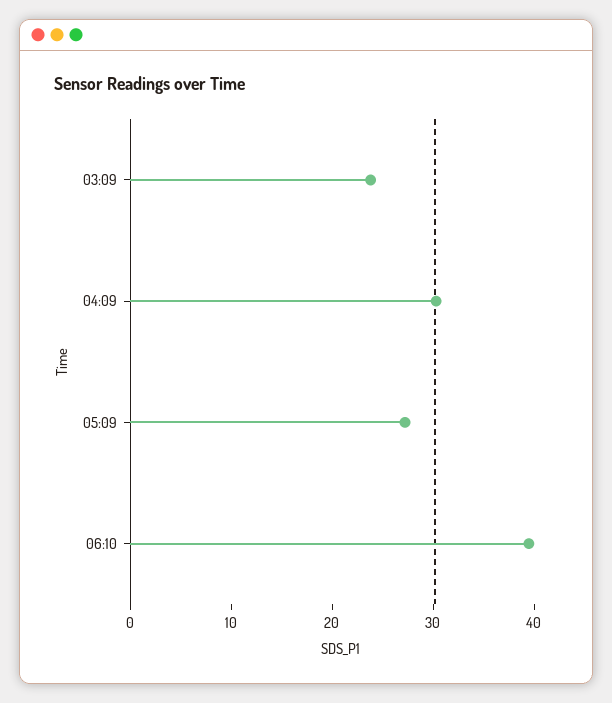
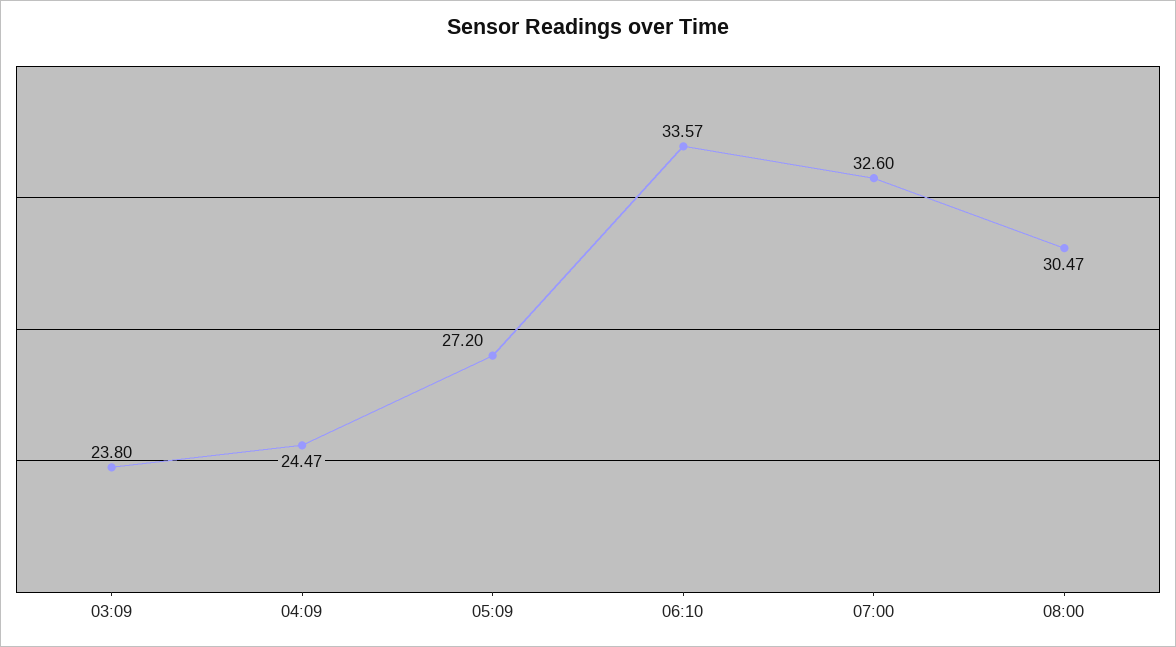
04:09: 30 -> 24.47
06:10: 40 -> 33.57
07:00: none -> 32.6
08:00: none -> 30.47

